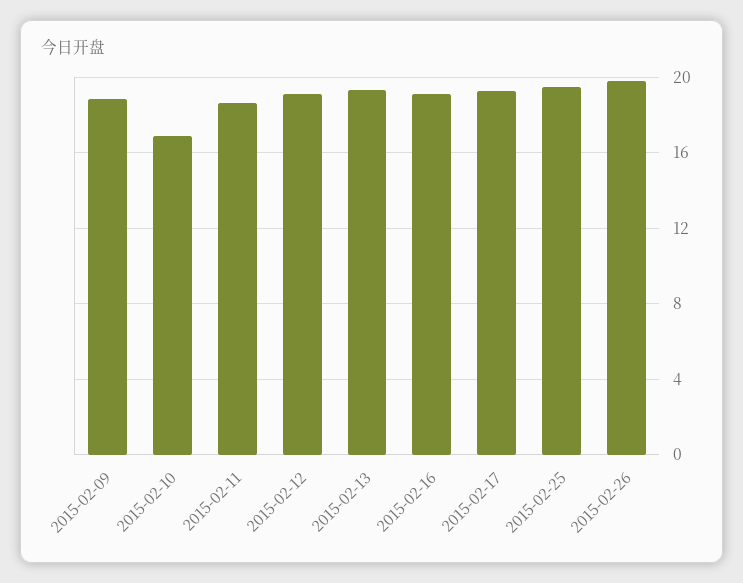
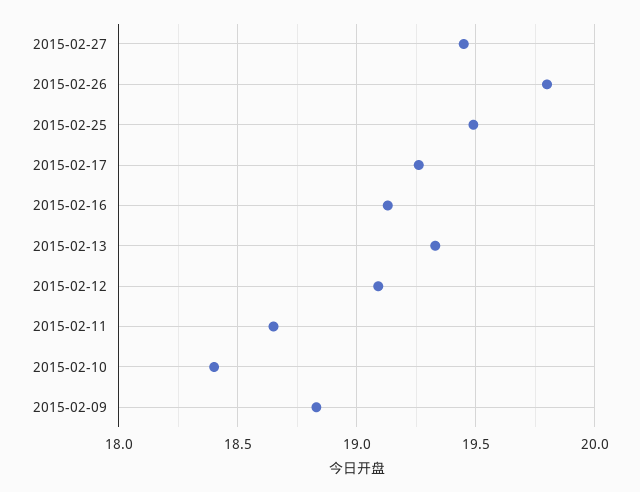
2015-02-10: 17 -> 18.4
2015-02-27: none -> 19.45

